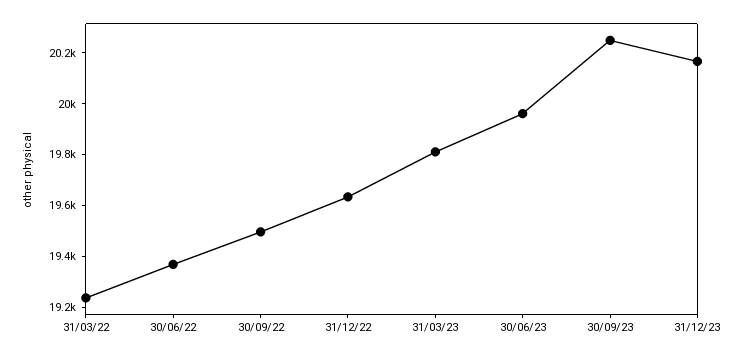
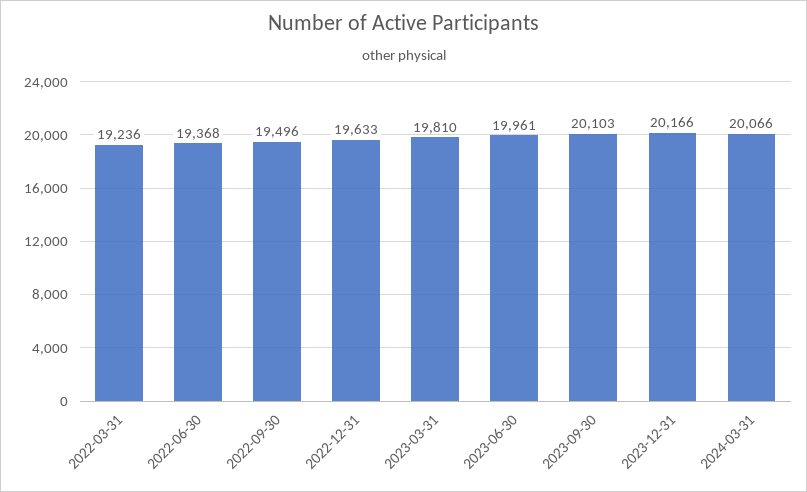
30/09/23: 20250 -> 20103
2024-03-31: none -> 20066

